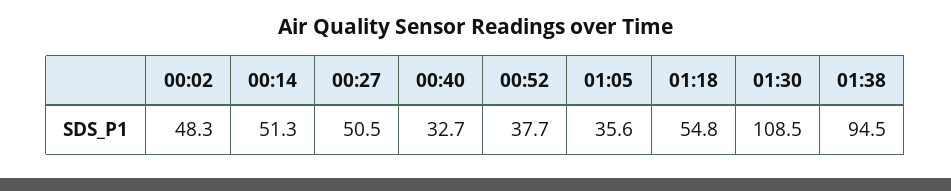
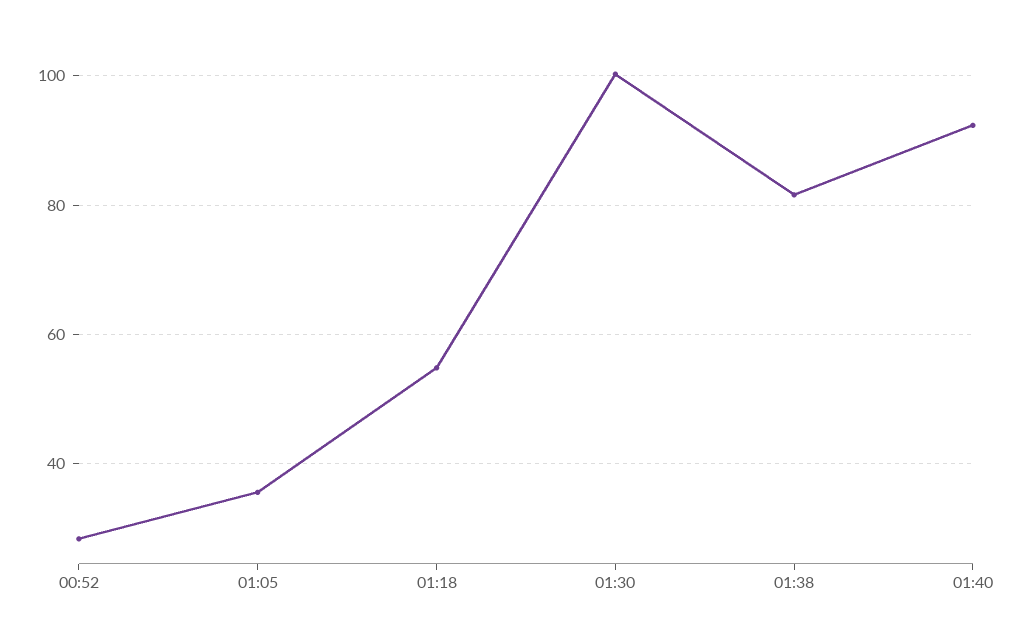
00:02: 48.3 -> none
00:14: 51.3 -> none
00:27: 50.5 -> none
00:40: 32.7 -> none
00:52: 37.7 -> 28
01:30: 108.5 -> 100
01:38: 94.5 -> 82
01:40: none -> 92

